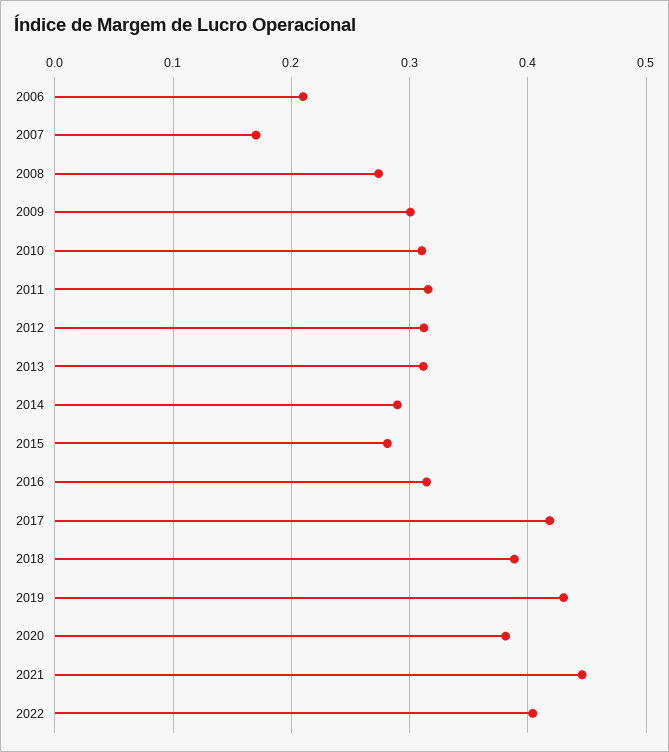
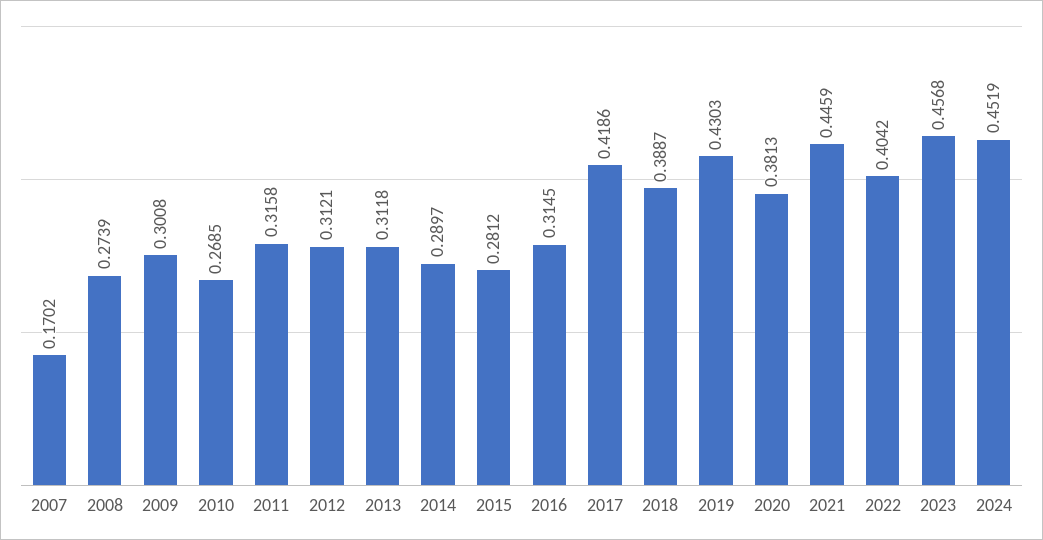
2006: 0.21 -> none
2010: 0.31 -> 0.2685
2023: none -> 0.4568
2024: none -> 0.4519

